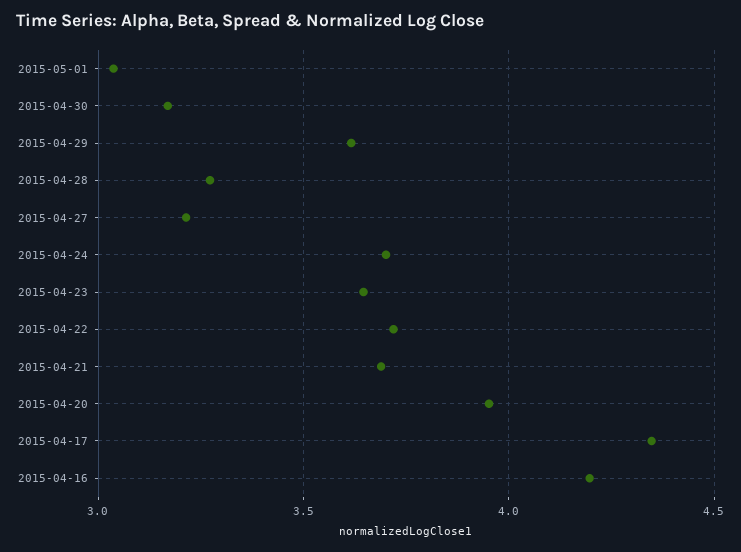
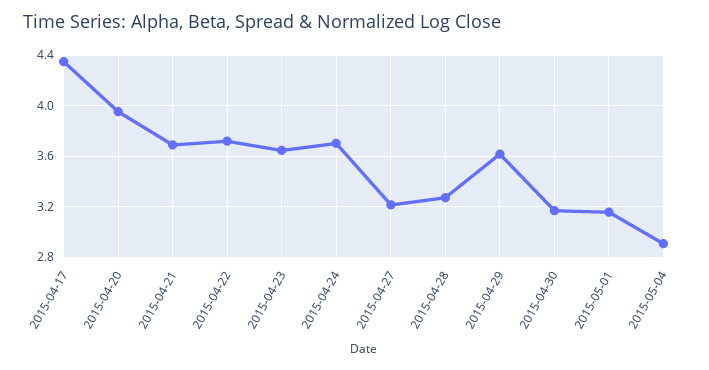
2015-05-01: 3.05 -> 3.15
2015-04-16: 4.2 -> none
2015-05-04: none -> 2.9

